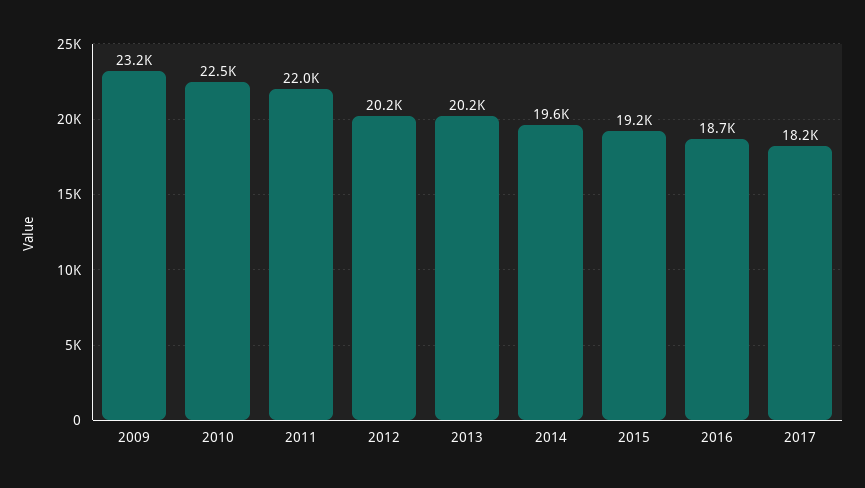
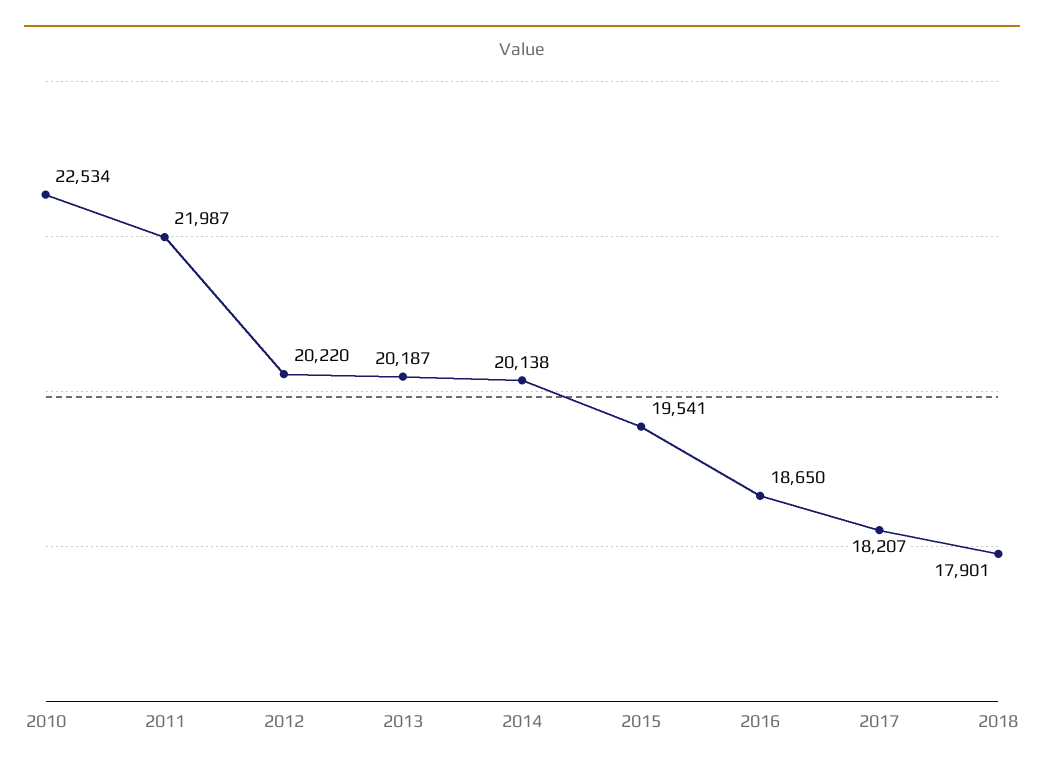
2009: 23200 -> none
2014: 19600 -> 20138
2015: 19200 -> 19541
2018: none -> 17901

